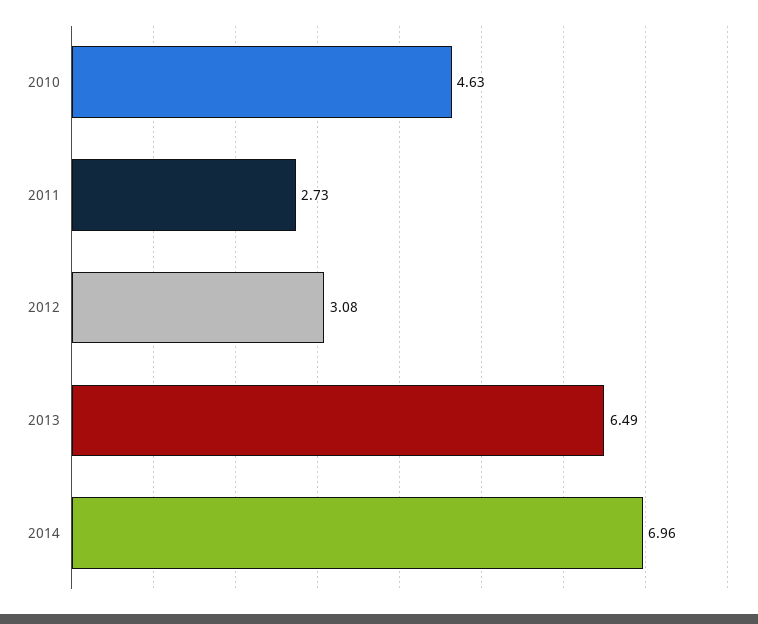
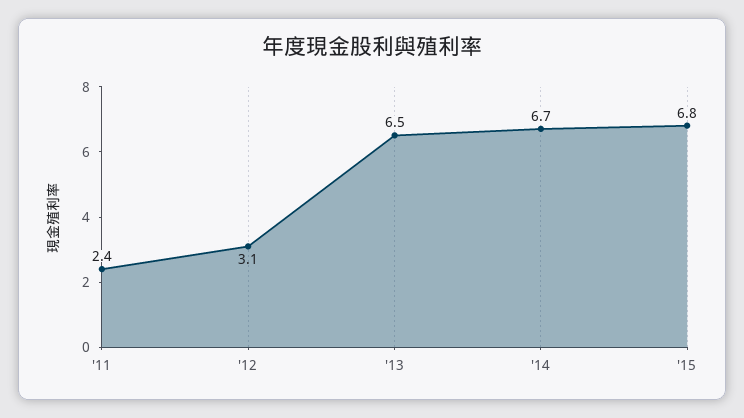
2010: 4.63 -> none
2011: 2.73 -> 2.4
2014: 6.96 -> 6.7
'15: none -> 6.8

